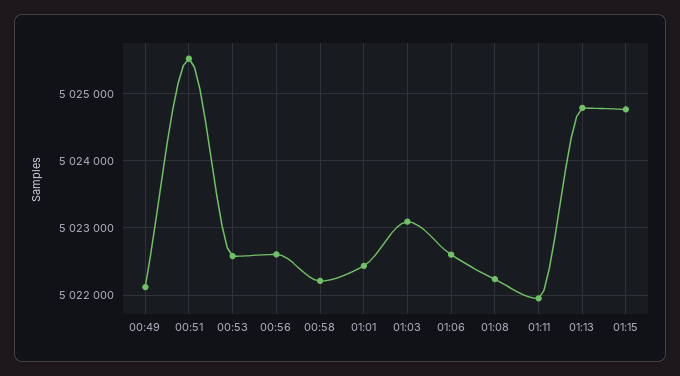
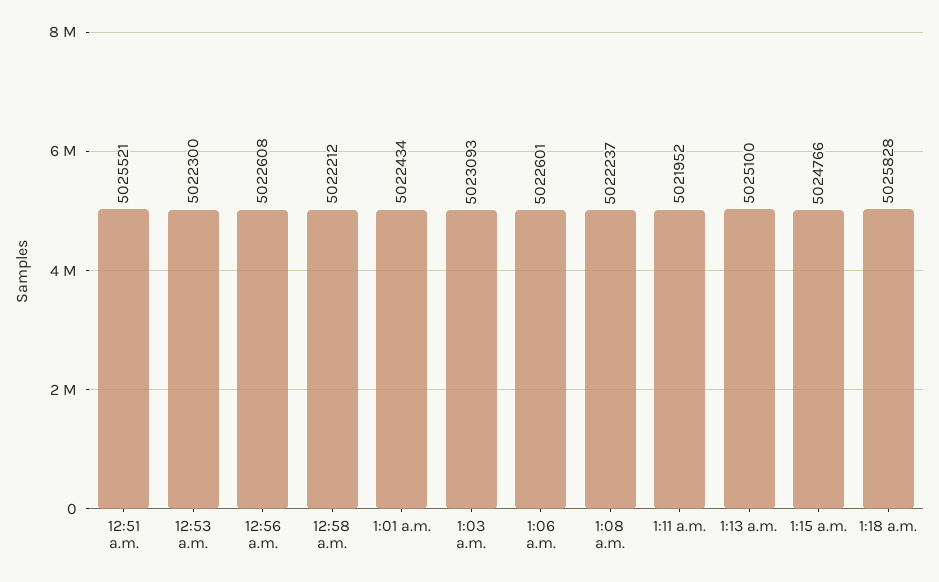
00:49: 5022100 -> none
00:53: 5022600 -> 5022300
01:13: 5024800 -> 5025100
1:18 a.m.: none -> 5025828

